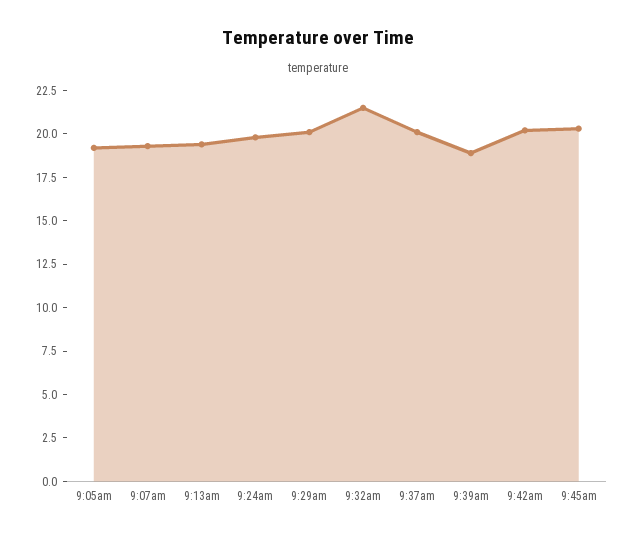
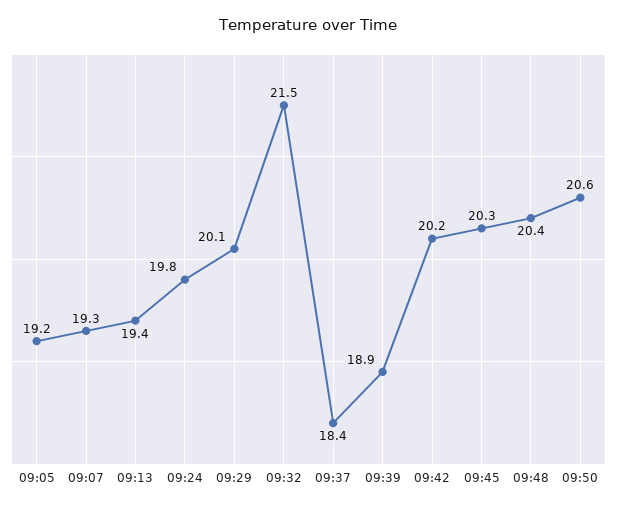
9:37am: 20 -> 18.4
09:48: none -> 20.4
09:50: none -> 20.6

